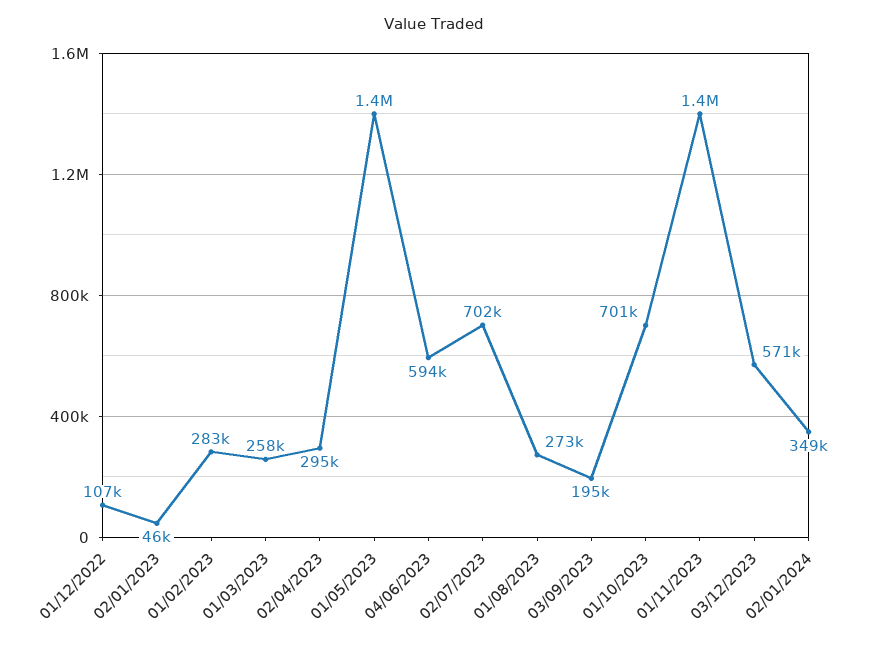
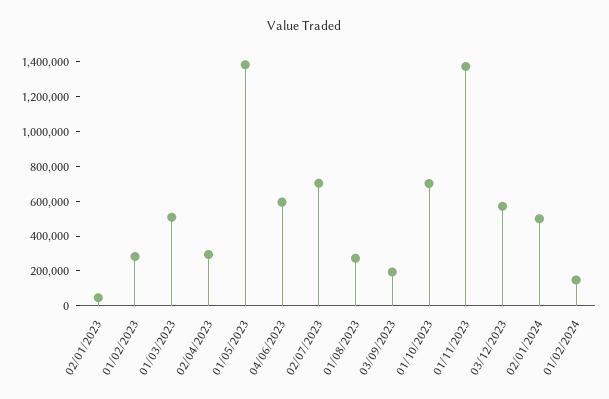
01/12/2022: 107000 -> none
01/03/2023: 258000 -> 500000
02/01/2024: 349000 -> 500000
01/02/2024: none -> 150000

